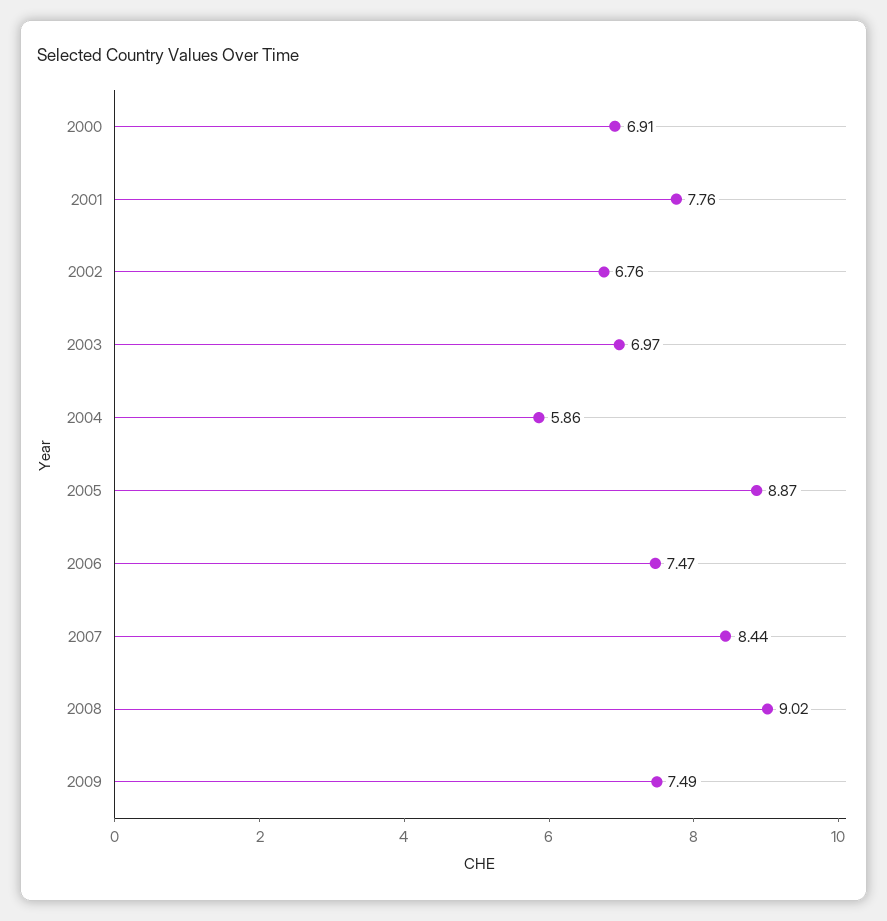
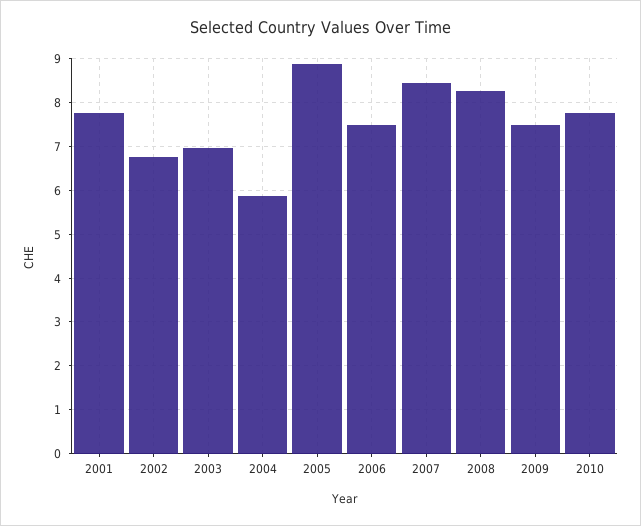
2000: 6.91 -> none
2008: 9.02 -> 8.2
2010: none -> 7.8

